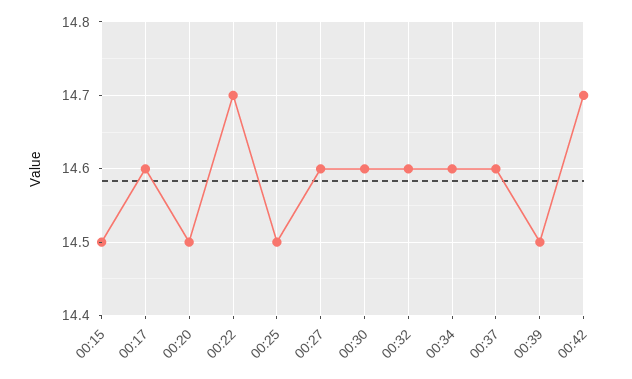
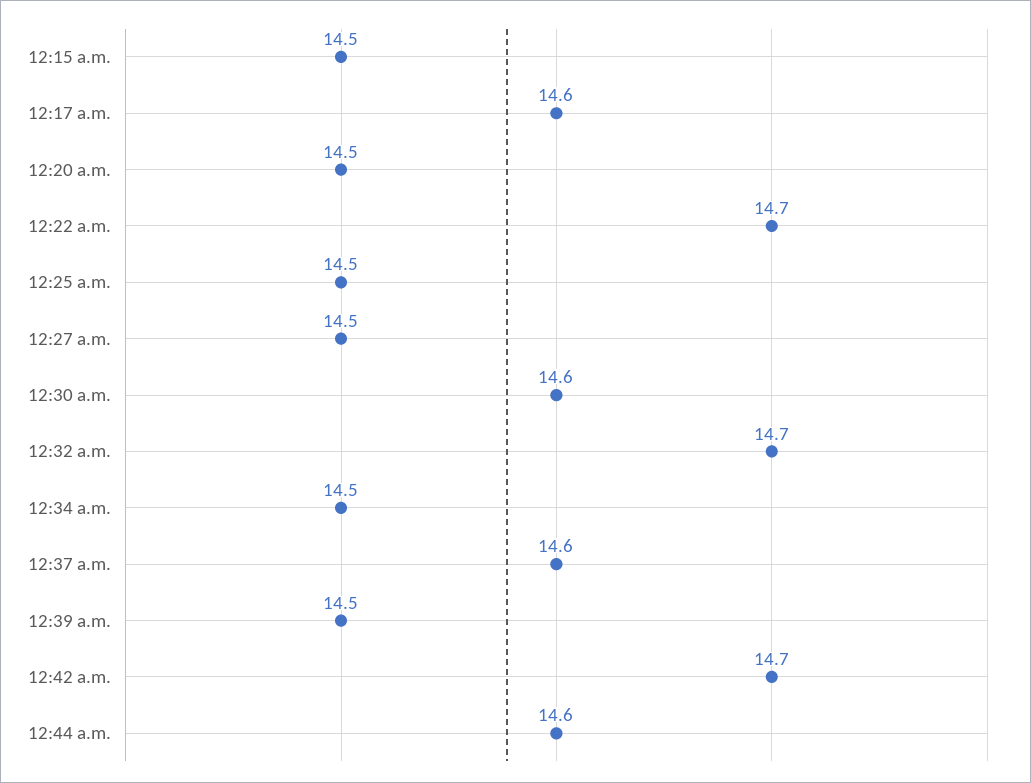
00:27: 14.6 -> 14.5
00:32: 14.6 -> 14.7
00:34: 14.6 -> 14.5
12:44 a.m.: none -> 14.6

